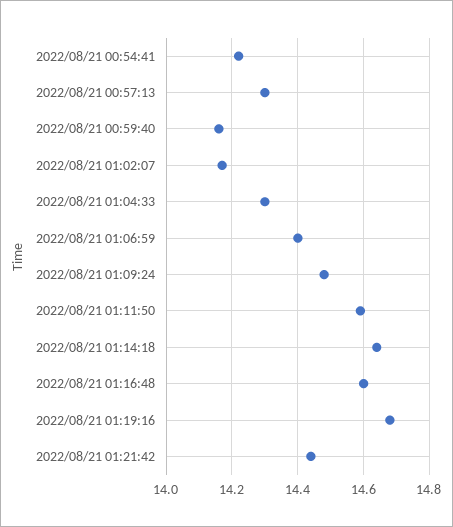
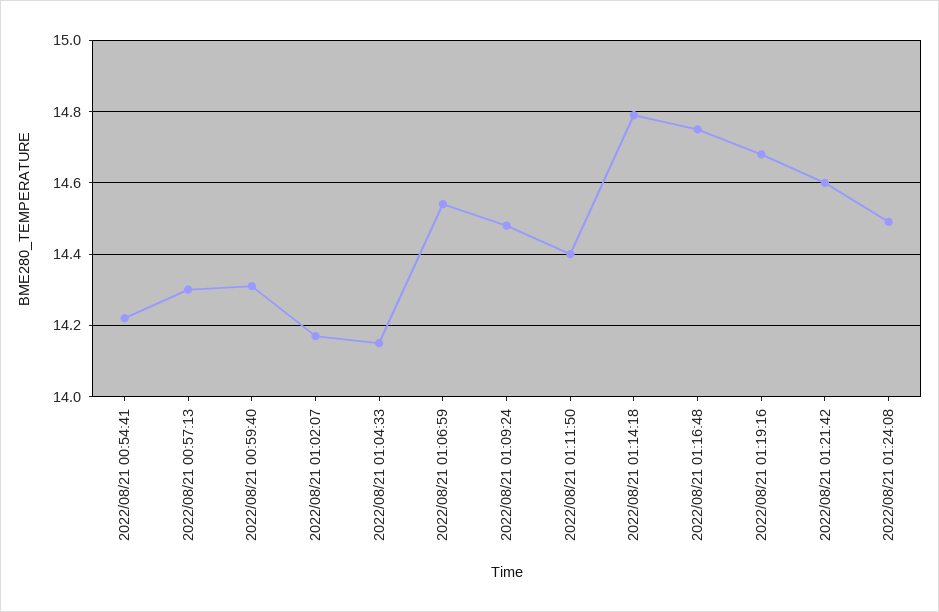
2022/08/21 00:59:40: 14.15 -> 14.3
2022/08/21 01:04:33: 14.3 -> 14.15
2022/08/21 01:06:59: 14.4 -> 14.55
2022/08/21 01:11:50: 14.6 -> 14.4
2022/08/21 01:14:18: 14.65 -> 14.8
2022/08/21 01:16:48: 14.6 -> 14.75
2022/08/21 01:21:42: 14.45 -> 14.6
2022/08/21 01:24:08: none -> 14.5

